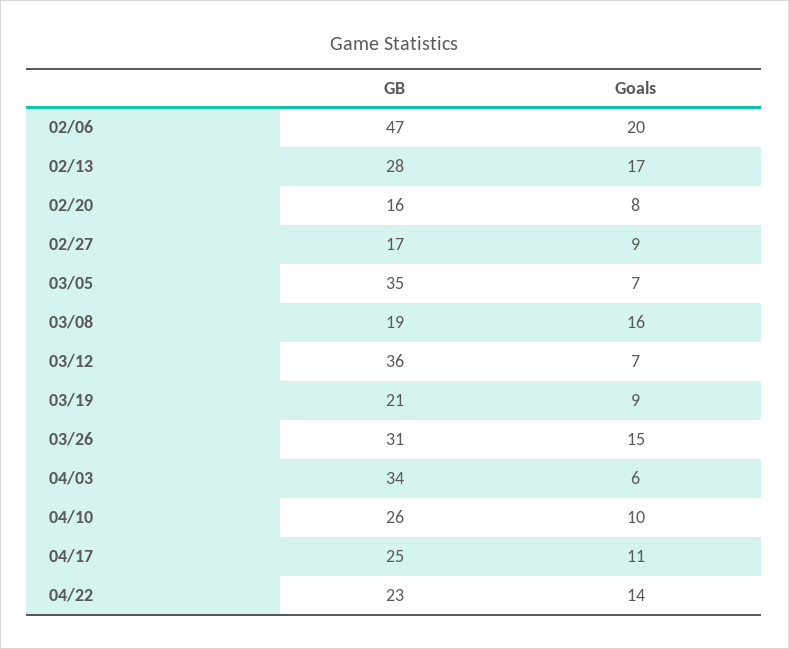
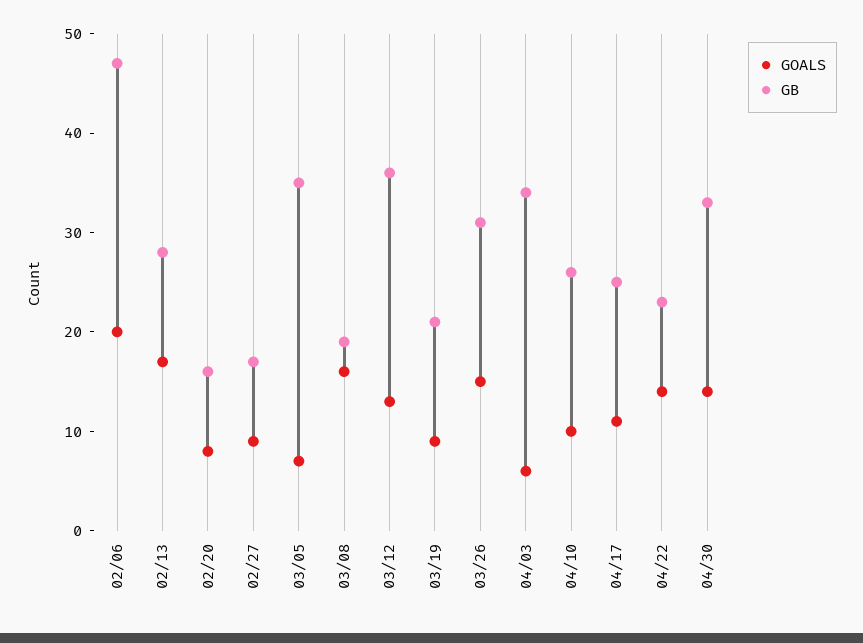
Goals, 03/12: 7 -> 13
Goals, 04/30: none -> 14
GB, 04/30: none -> 33

